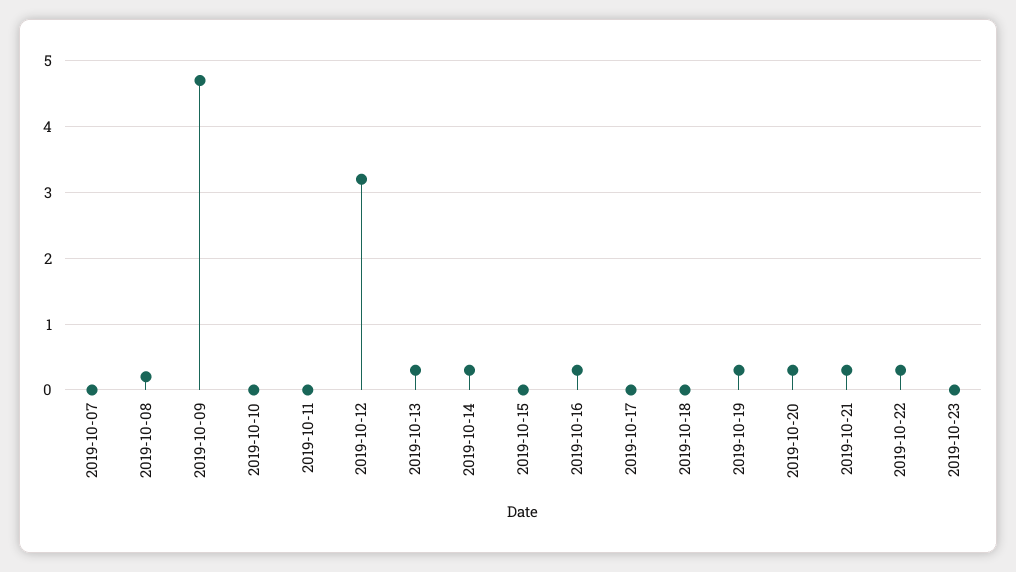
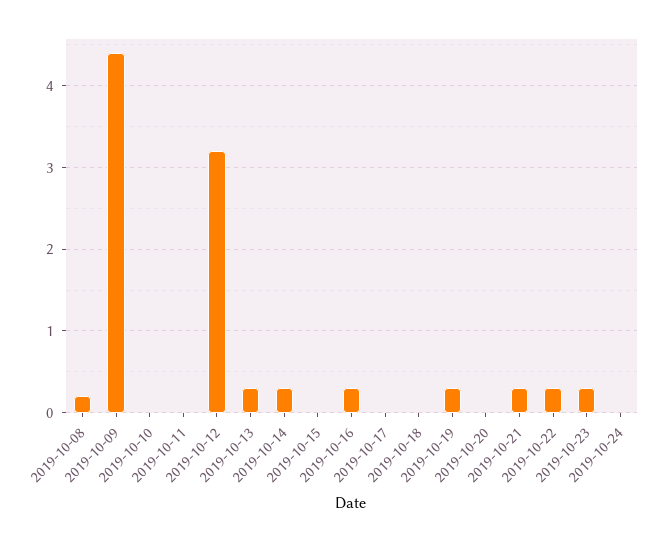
2019-10-07: 0 -> none
2019-10-09: 4.7 -> 4.4
2019-10-20: 0.3 -> 0
2019-10-23: 0 -> 0.3
2019-10-24: none -> 0

